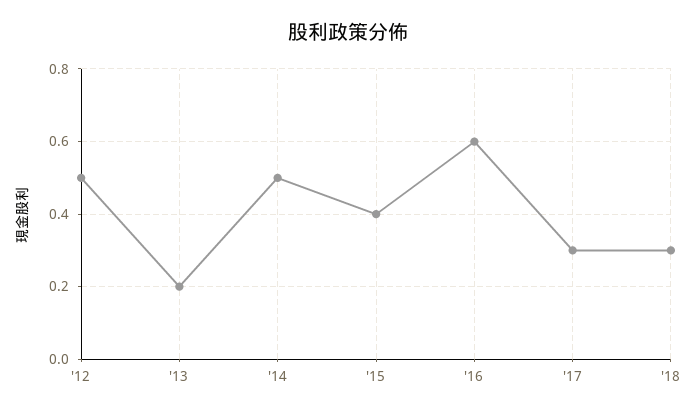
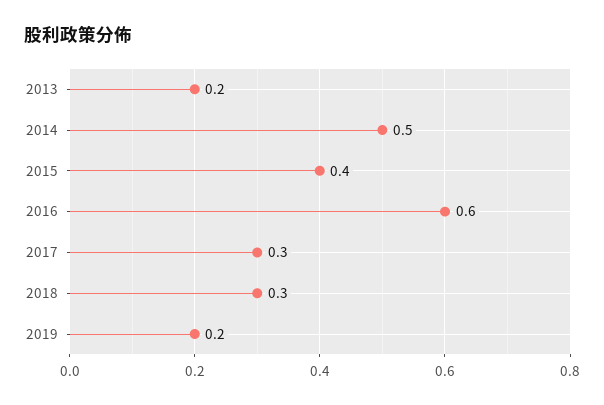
'12: 0.5 -> none
2019: none -> 0.2

